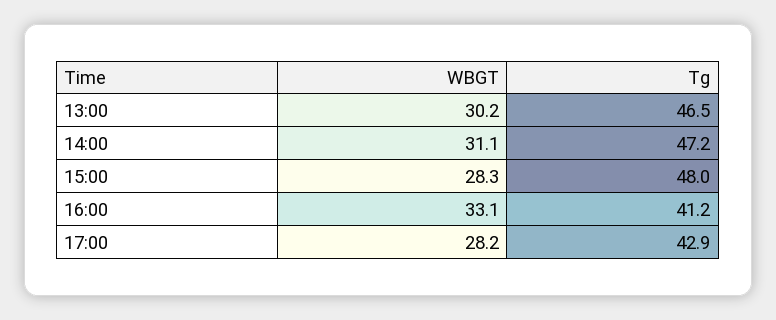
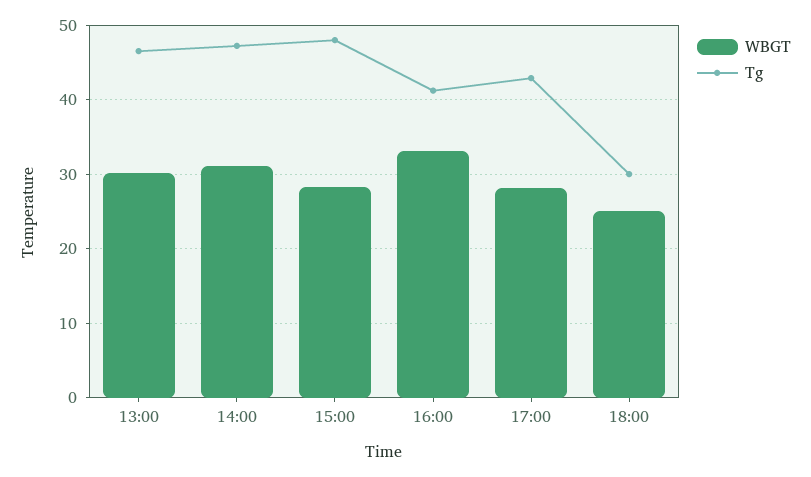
WBGT, 18:00: none -> 25
Tg, 18:00: none -> 30

